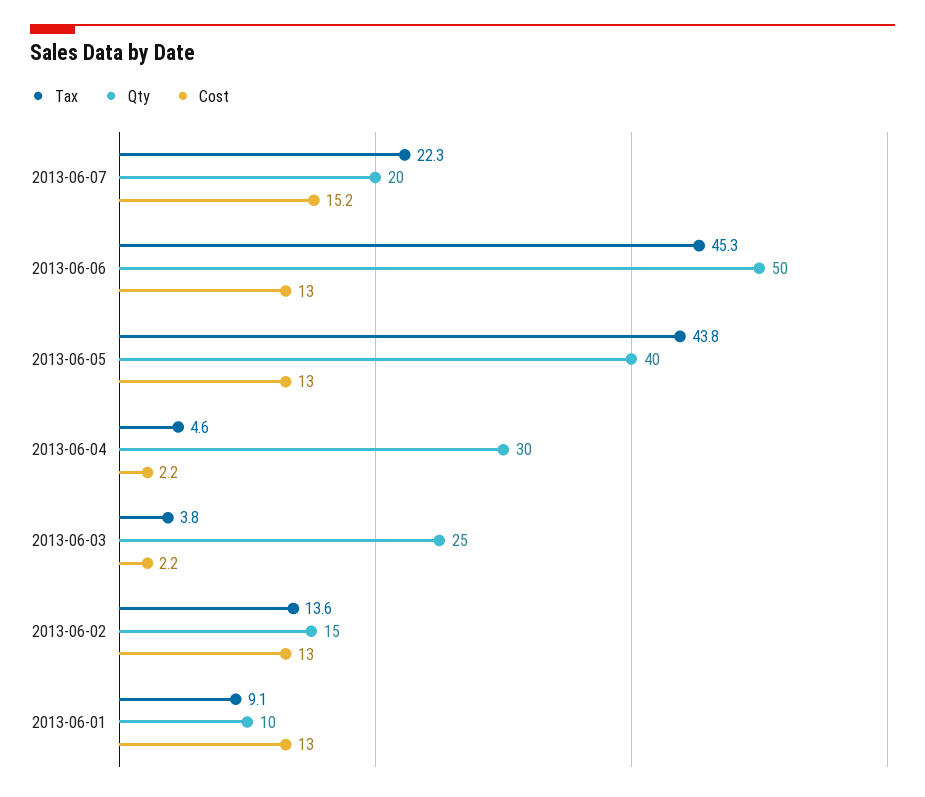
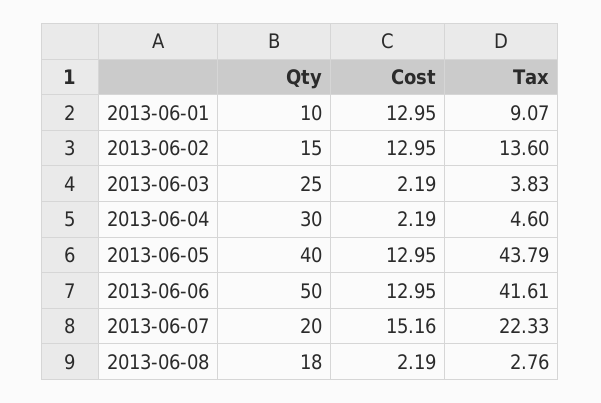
Tax, 2013-06-06: 45.3 -> 41.61
Qty, 2013-06-08: none -> 18
Cost, 2013-06-08: none -> 2.19
Tax, 2013-06-08: none -> 2.76

